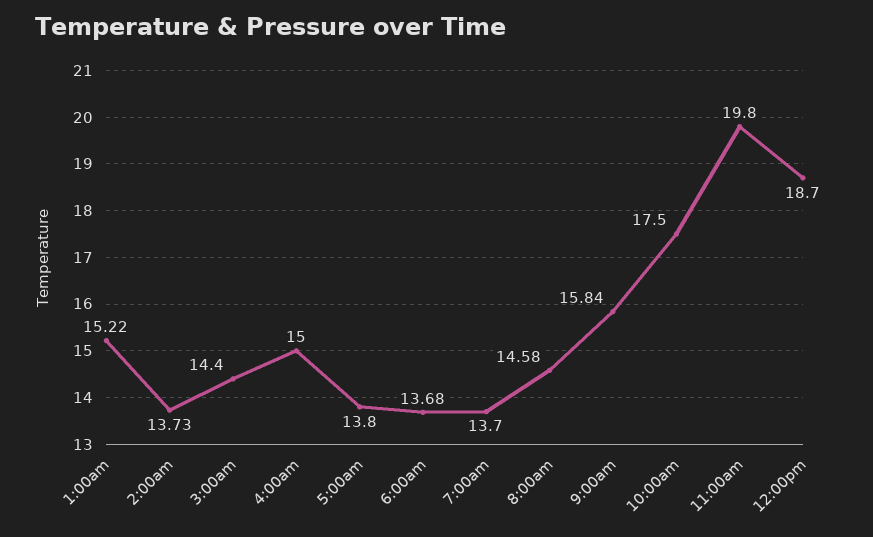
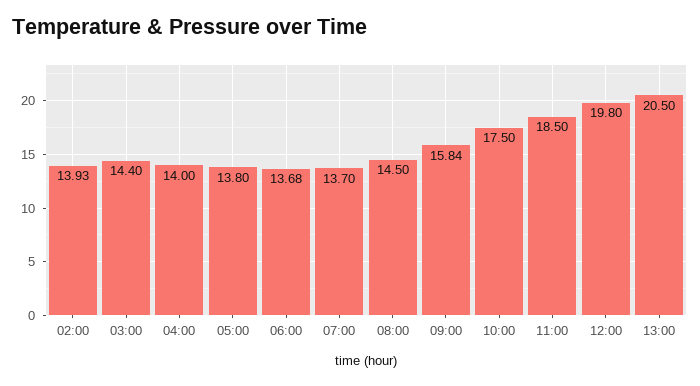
1:00am: 15.22 -> none
2:00am: 13.73 -> 13.93
4:00am: 15 -> 14
8:00am: 14.58 -> 14.5
11:00am: 19.8 -> 18.5
12:00pm: 18.7 -> 19.8
13:00: none -> 20.5

